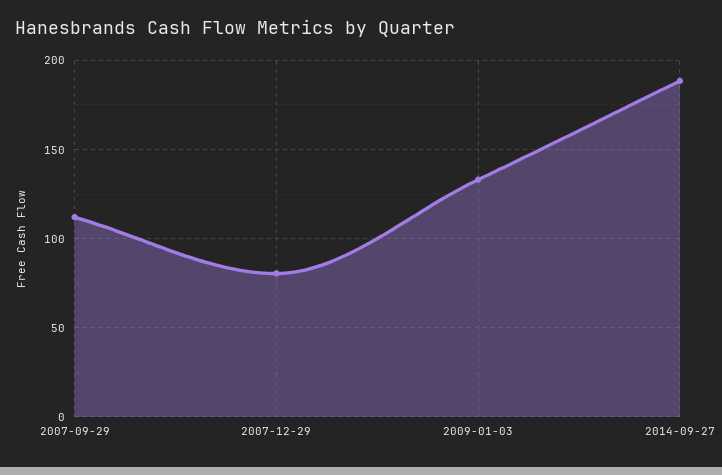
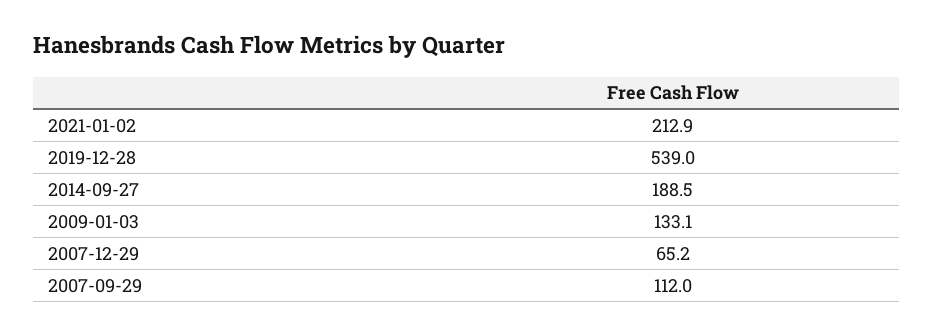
2007-12-29: 80 -> 65.2
2021-01-02: none -> 212.9
2019-12-28: none -> 539

